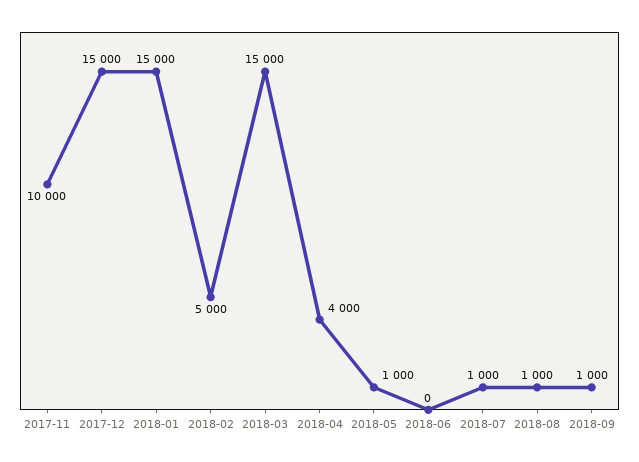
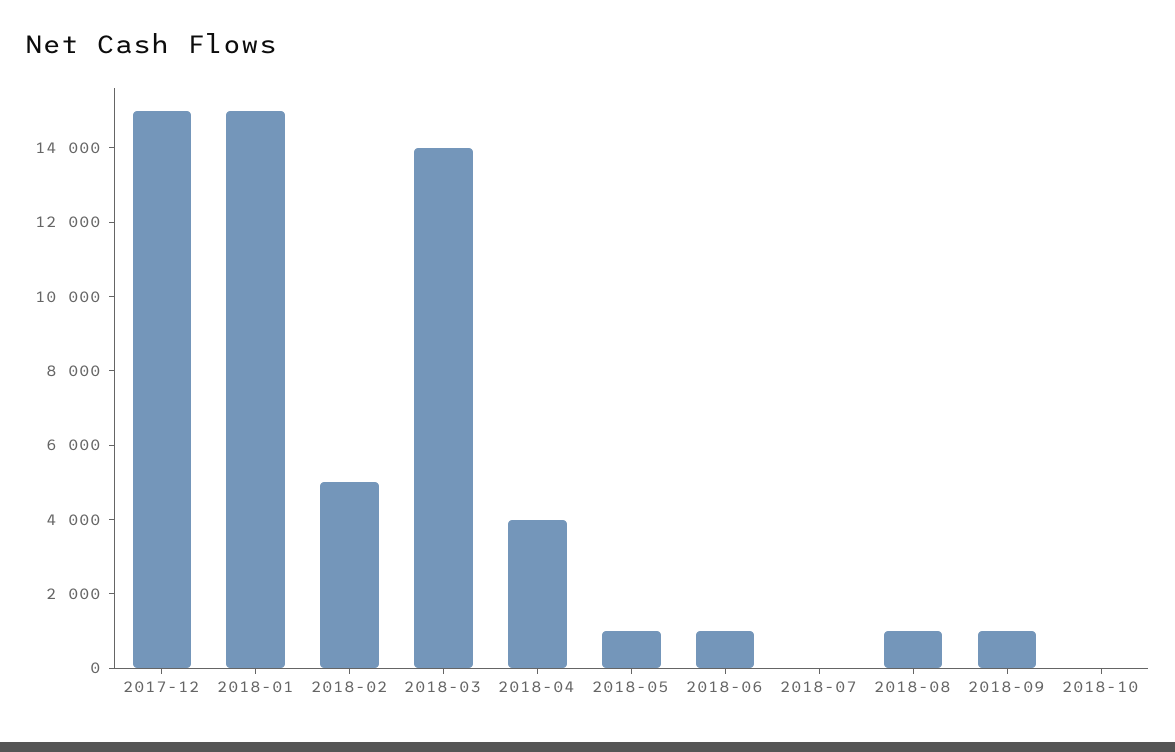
2017-11: 10000 -> none
2018-03: 15000 -> 14000
2018-06: 0 -> 1000
2018-07: 1000 -> 0
2018-10: none -> 0

